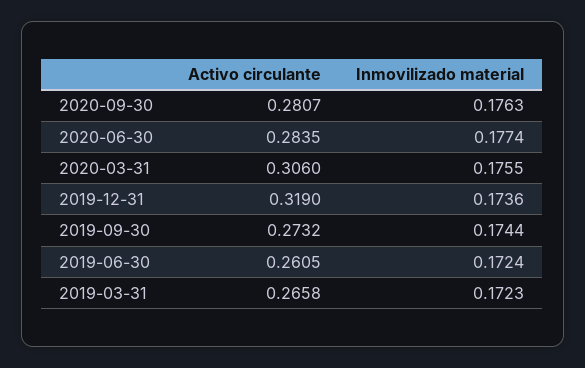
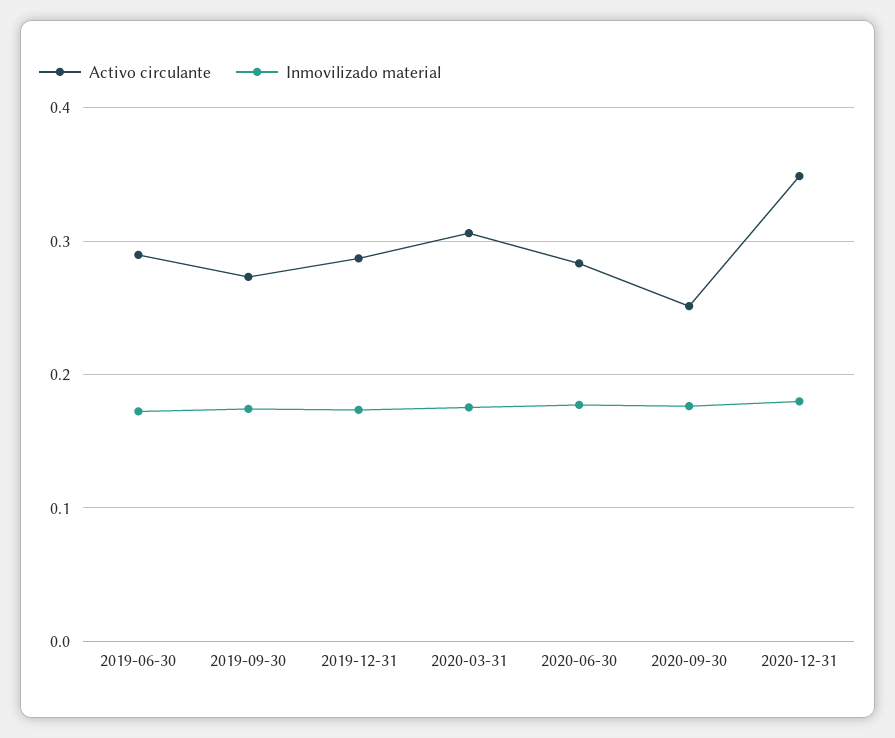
Activo circulante, 2020-09-30: 0.2807 -> 0.25
Activo circulante, 2019-12-31: 0.319 -> 0.29
Activo circulante, 2019-06-30: 0.2605 -> 0.29
Activo circulante, 2019-03-31: 0.2658 -> none
Inmovilizado material, 2019-03-31: 0.1723 -> none
Activo circulante, 2020-12-31: none -> 0.35
Inmovilizado material, 2020-12-31: none -> 0.18

